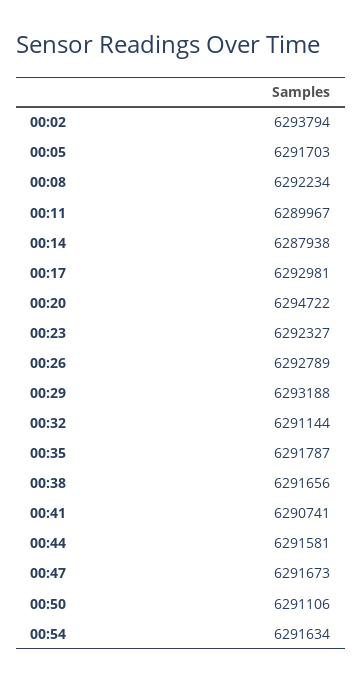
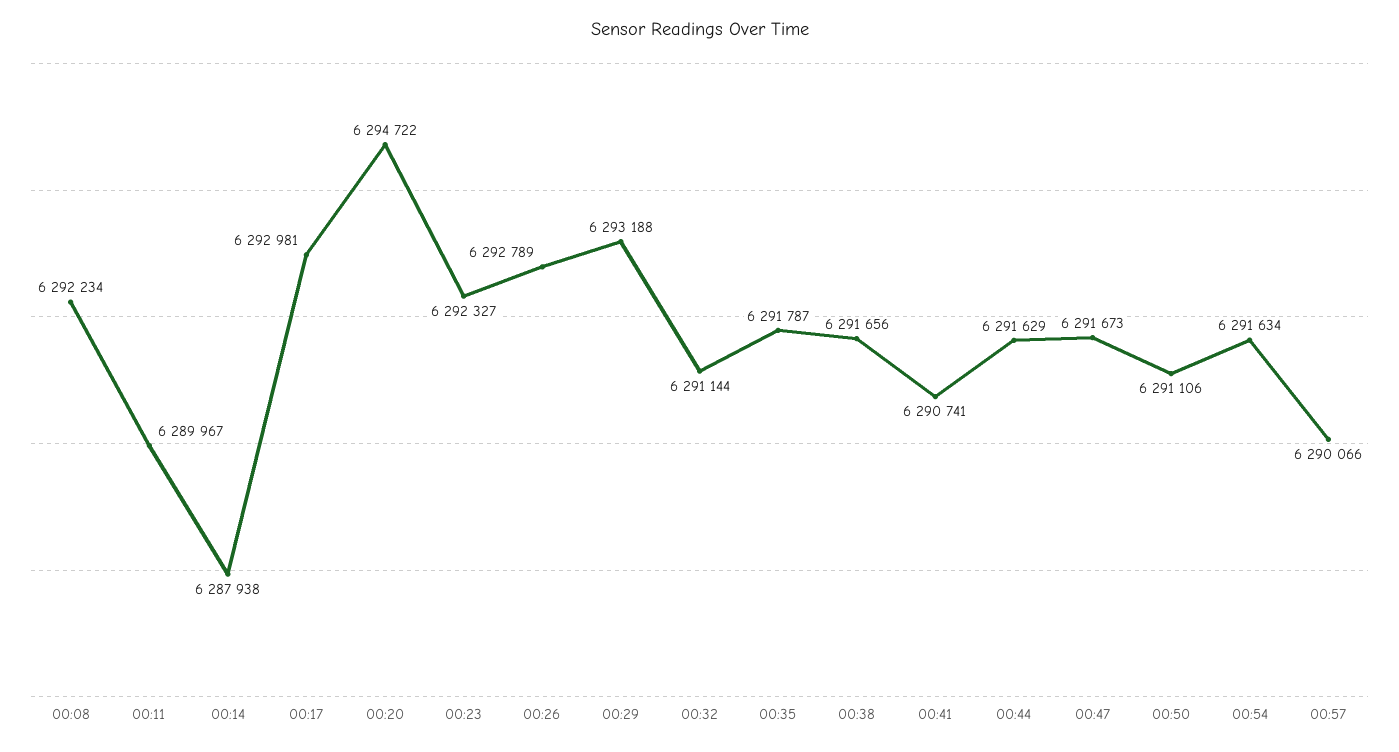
00:02: 6293794 -> none
00:05: 6291703 -> none
00:44: 6291581 -> 6291629
00:57: none -> 6290066

